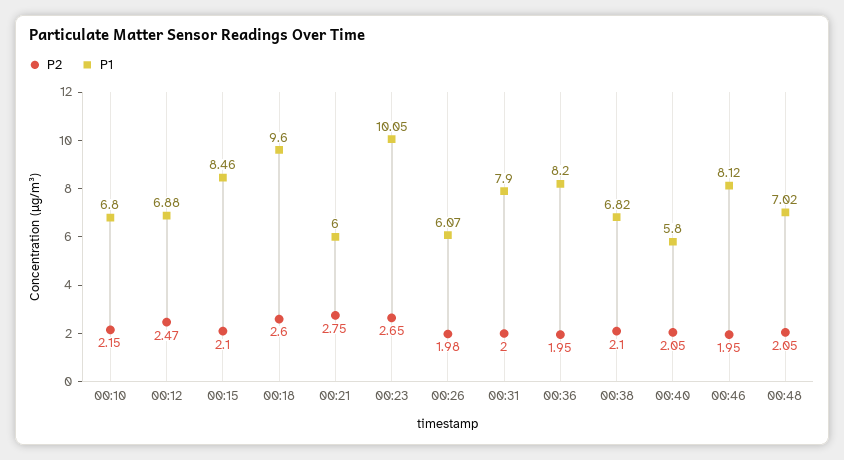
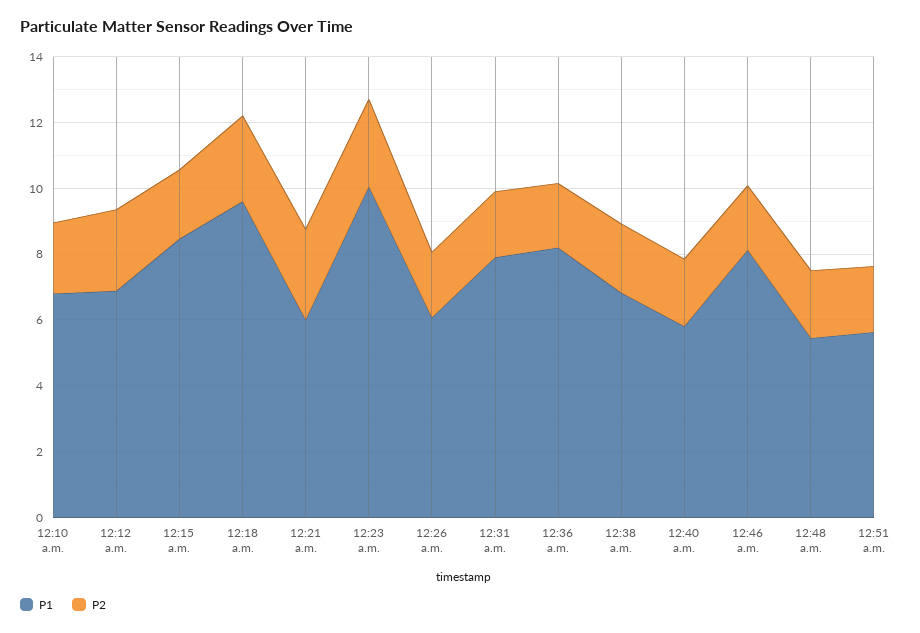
P1, 00:48: 7.02 -> 5.5
P1, 12:51 a.m.: none -> 5.5
P2, 12:51 a.m.: none -> 2

